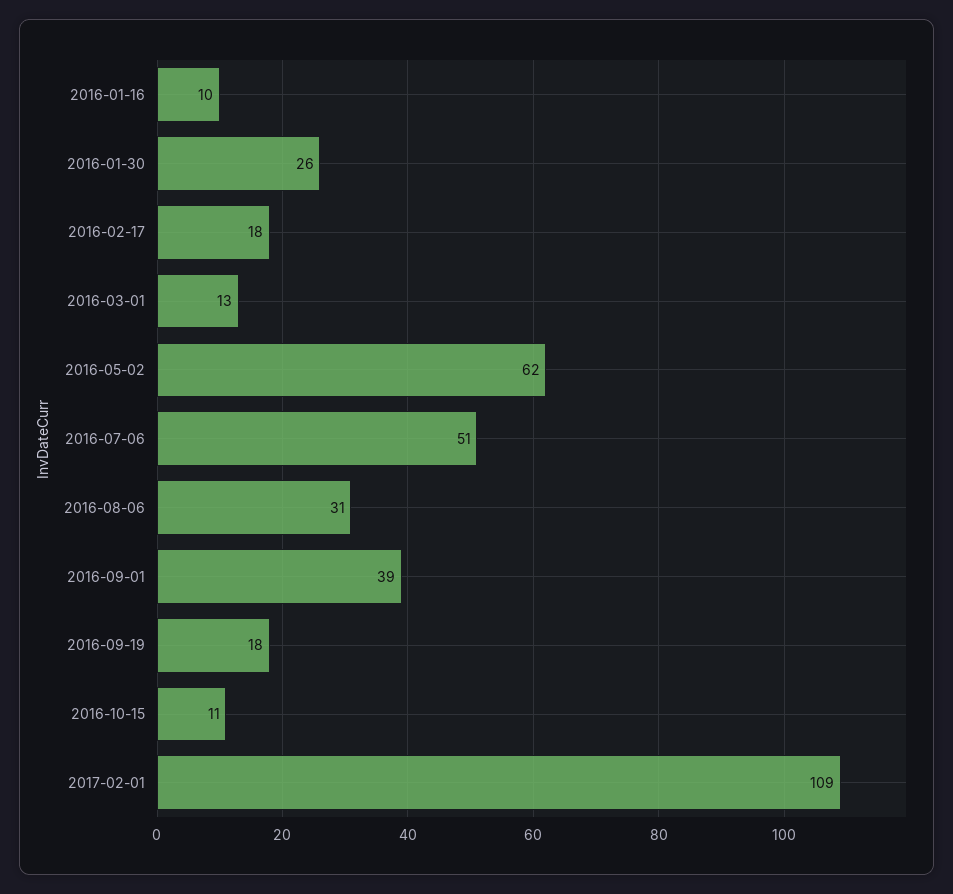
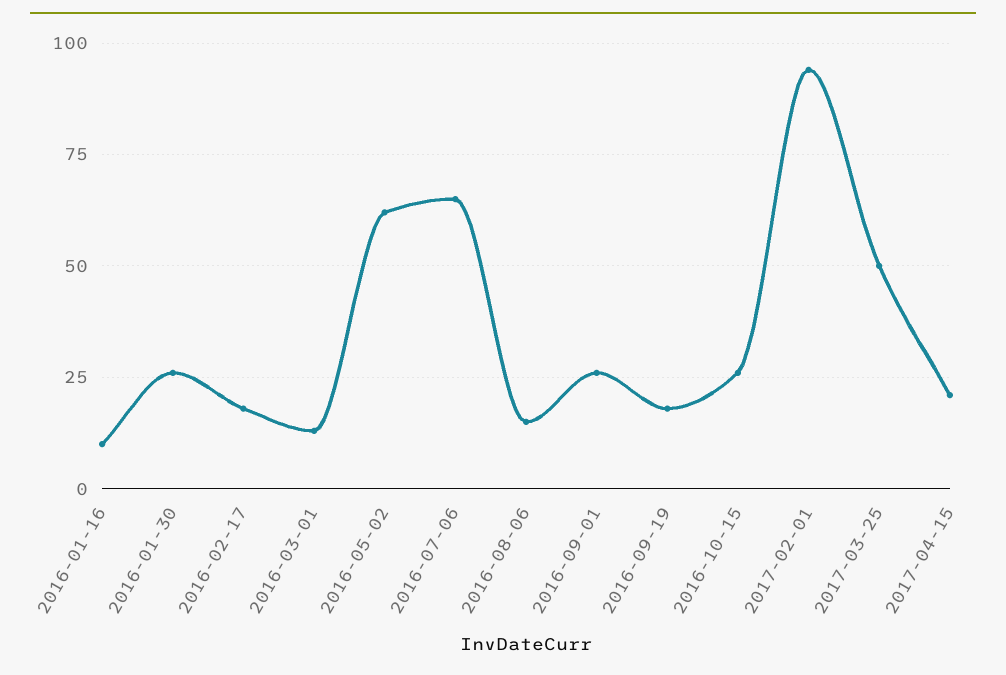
2016-07-06: 51 -> 65
2016-08-06: 31 -> 15
2016-09-01: 39 -> 25
2016-10-15: 11 -> 25
2017-02-01: 109 -> 95
2017-03-25: none -> 50
2017-04-15: none -> 20

